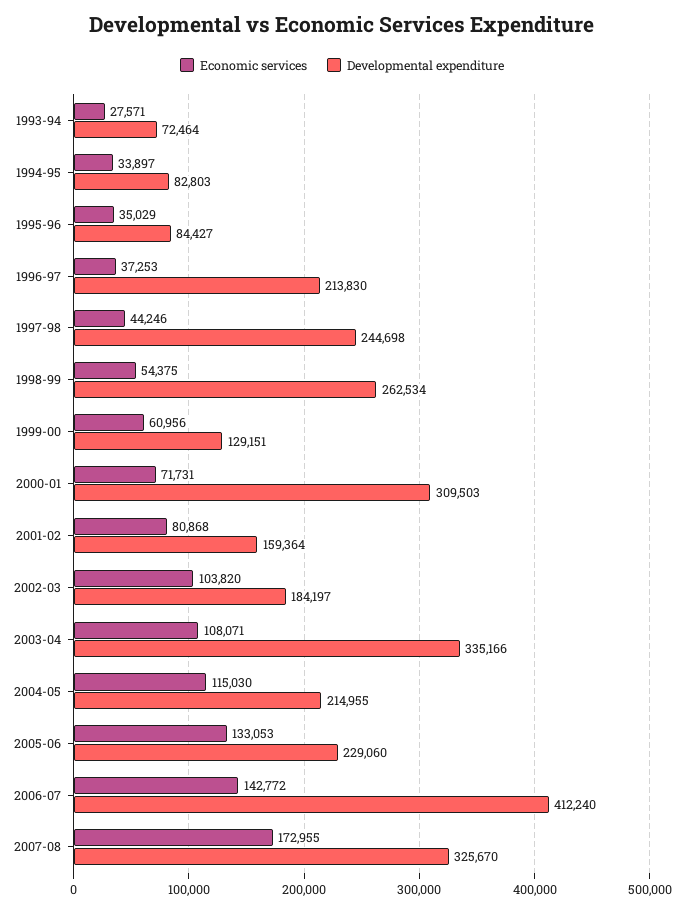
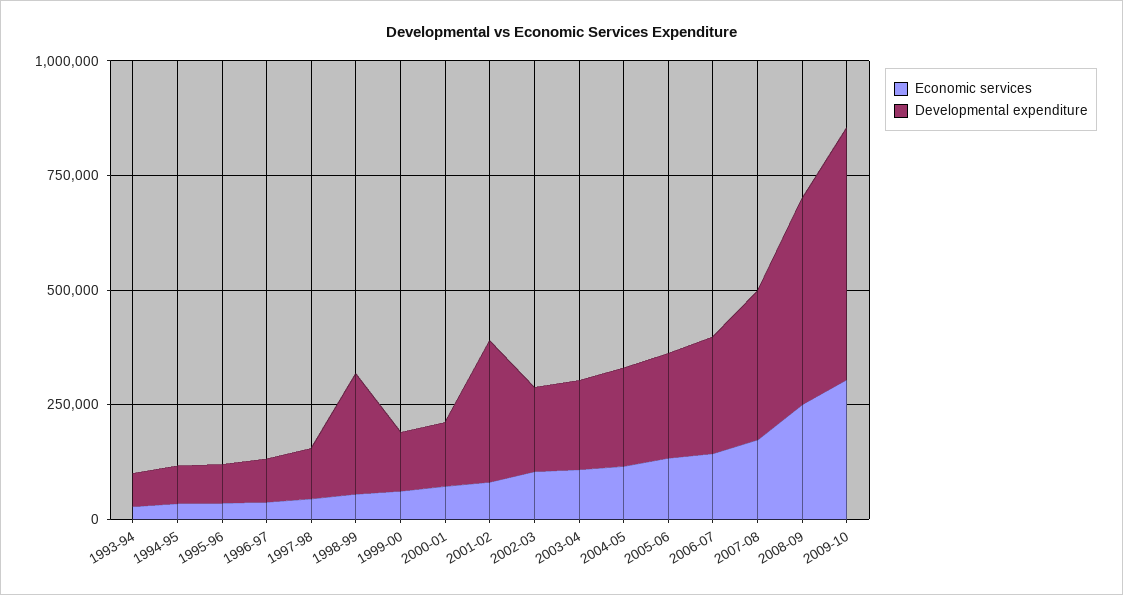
Developmental expenditure, 1996-97: 213830 -> 100000
Developmental expenditure, 1997-98: 244698 -> 100000
Developmental expenditure, 2000-01: 309503 -> 150000
Developmental expenditure, 2001-02: 159364 -> 300000
Developmental expenditure, 2003-04: 335166 -> 200000
Developmental expenditure, 2006-07: 412240 -> 250000
Economic services, 2008-09: none -> 250000
Developmental expenditure, 2008-09: none -> 450000
Economic services, 2009-10: none -> 300000
Developmental expenditure, 2009-10: none -> 550000

